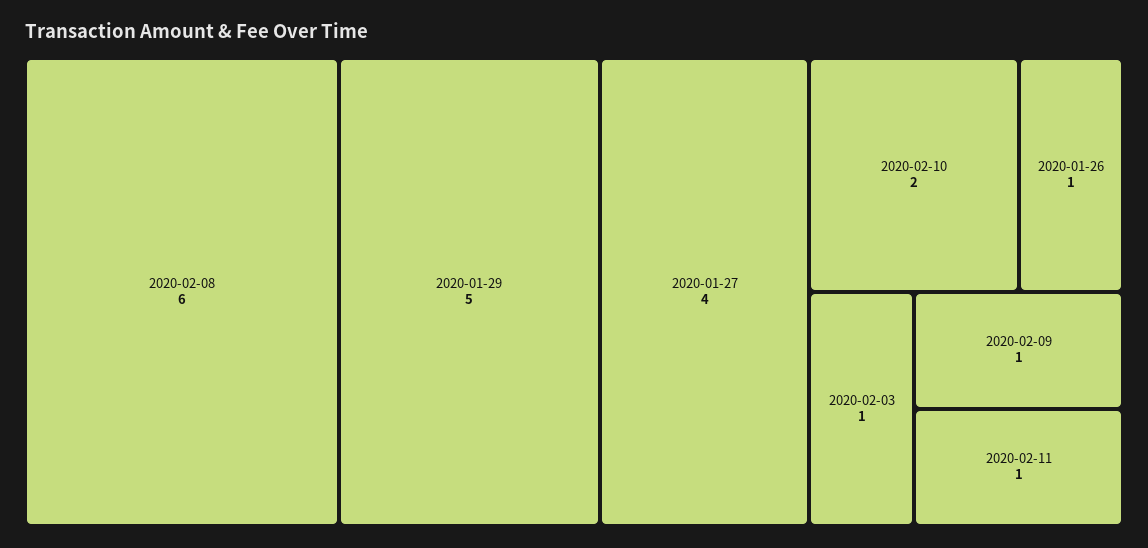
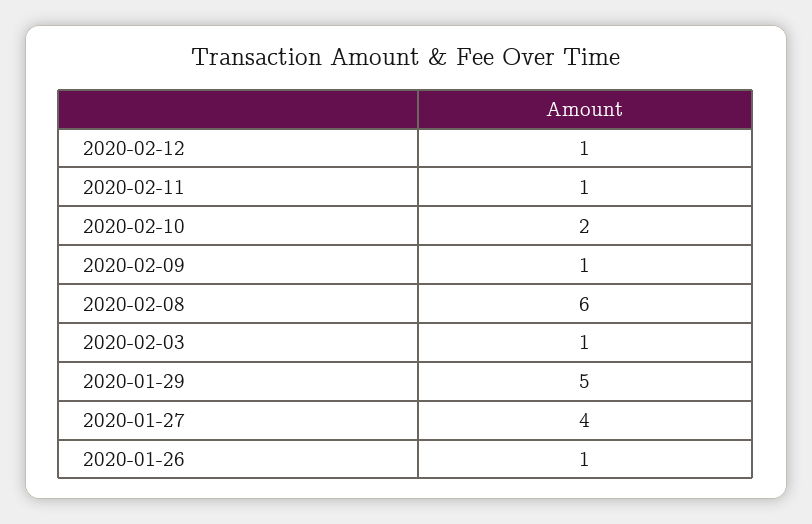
2020-02-12: none -> 1

